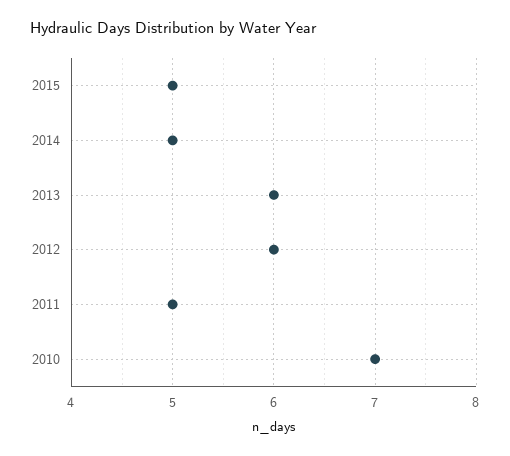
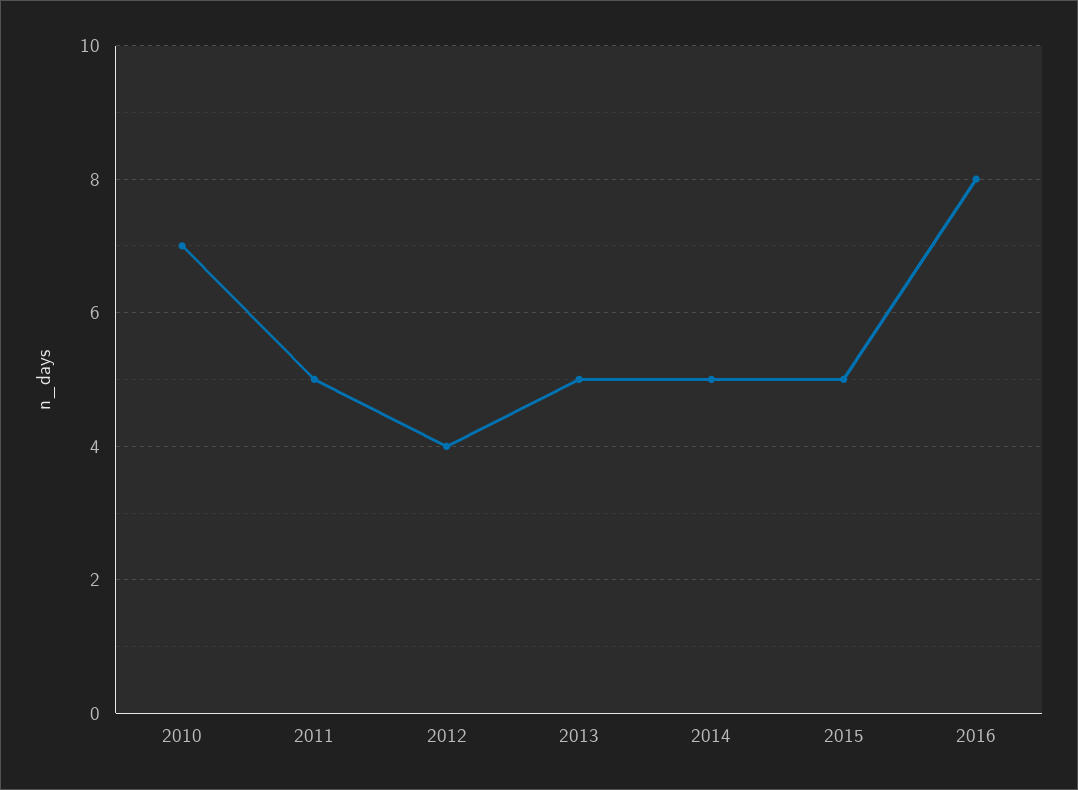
2013: 6 -> 5
2012: 6 -> 4
2016: none -> 8

